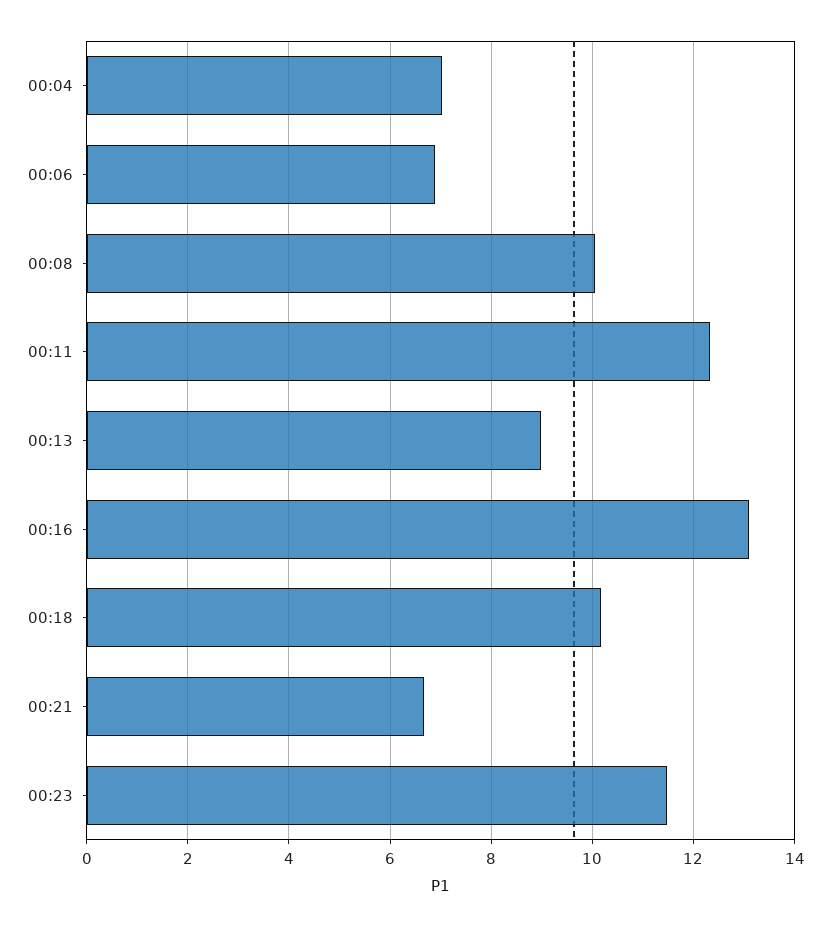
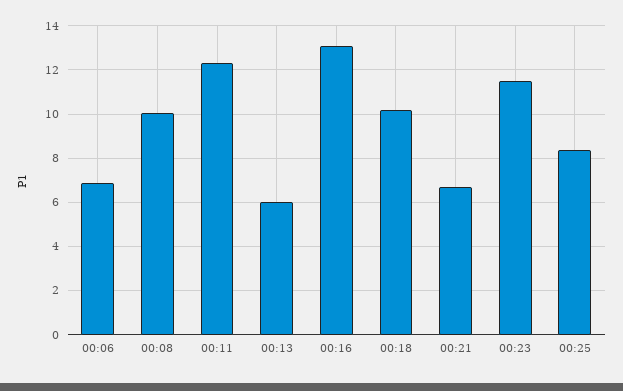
00:04: 7 -> none
00:13: 9 -> 6
00:25: none -> 8.5

